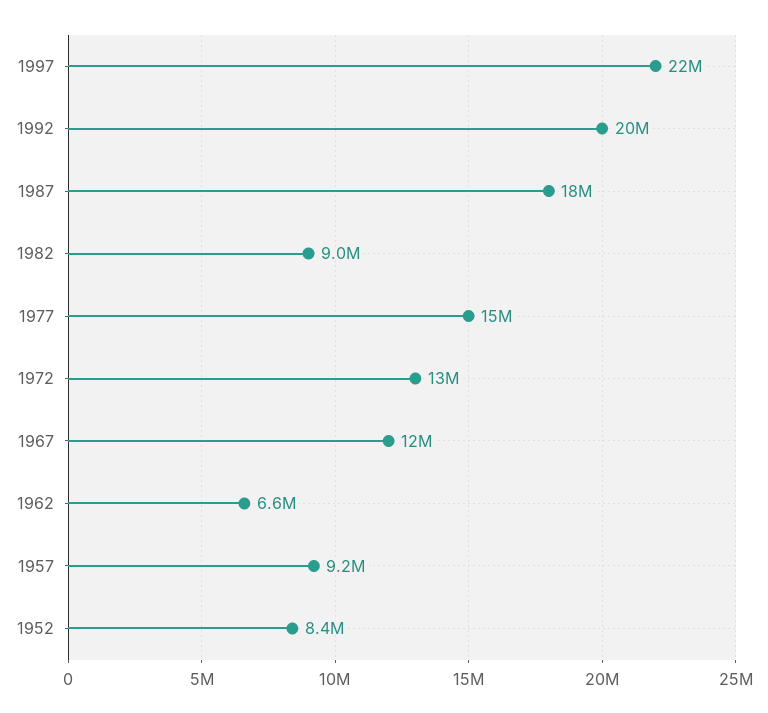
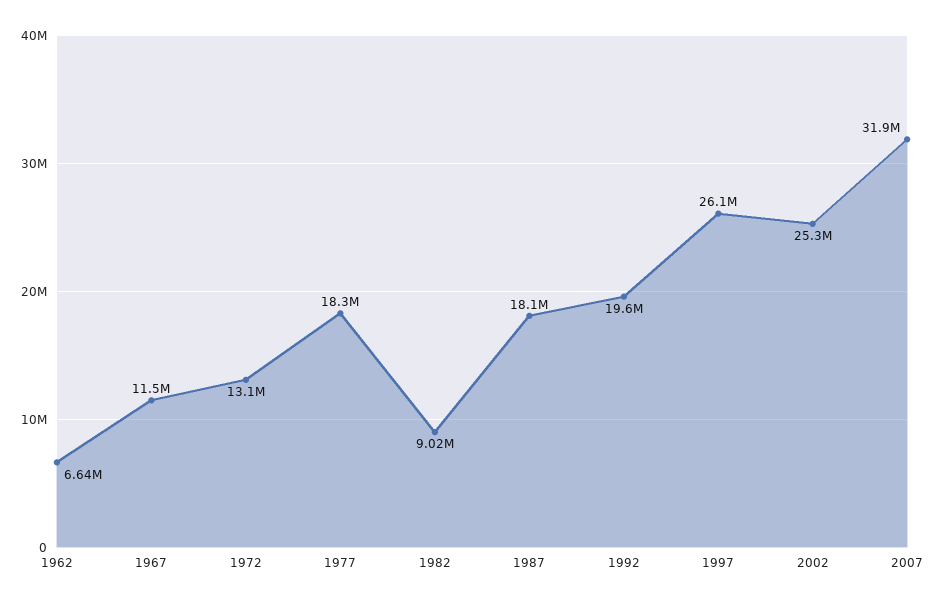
1997: 22000000 -> 26100000
1977: 15000000 -> 18300000
1957: 9200000 -> none
1952: 8400000 -> none
2002: none -> 25300000
2007: none -> 31900000

